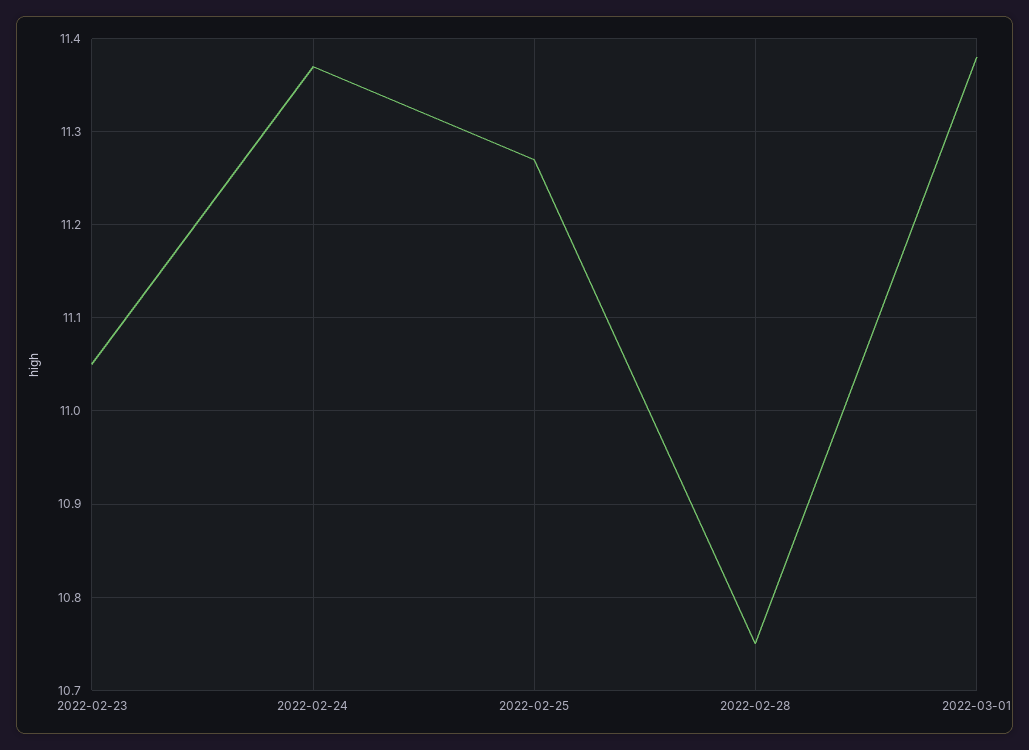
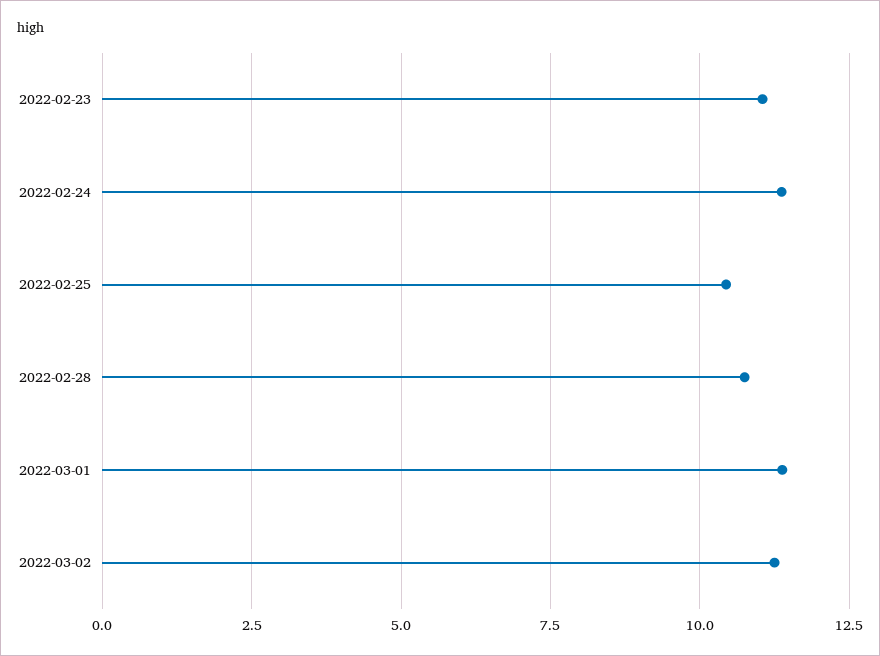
2022-02-25: 11.27 -> 10.5
2022-03-02: none -> 11.25

